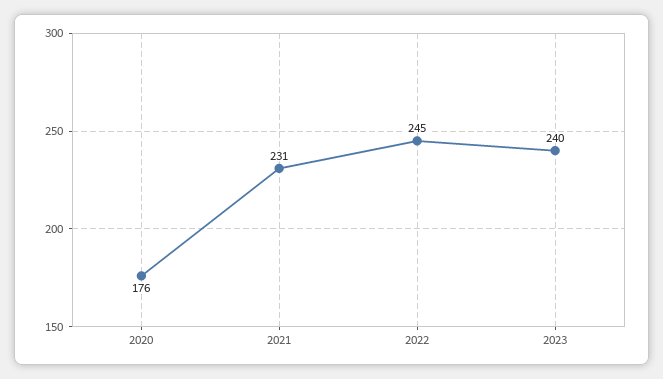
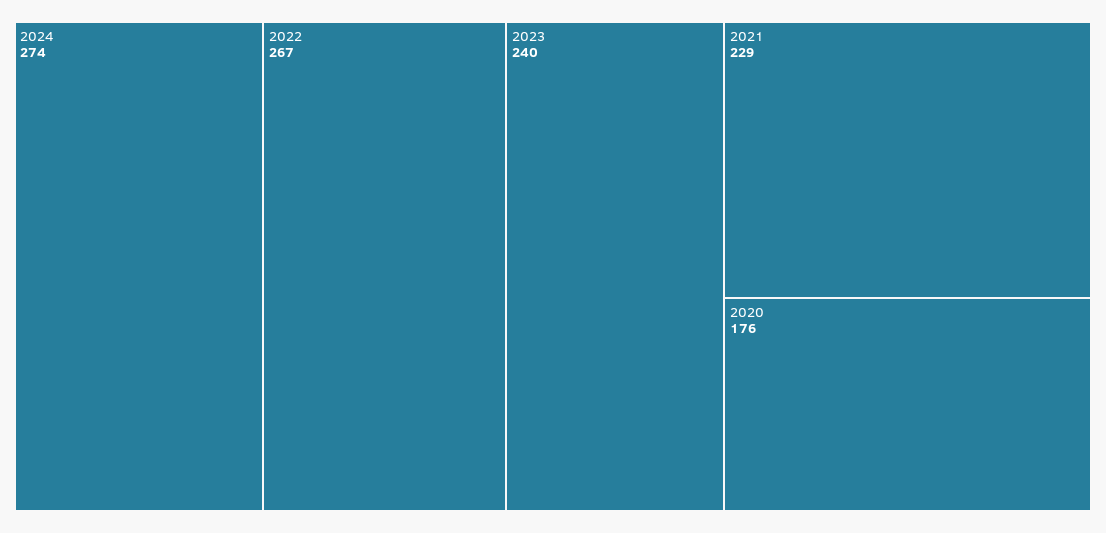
2021: 231 -> 229
2022: 245 -> 267
2024: none -> 274

